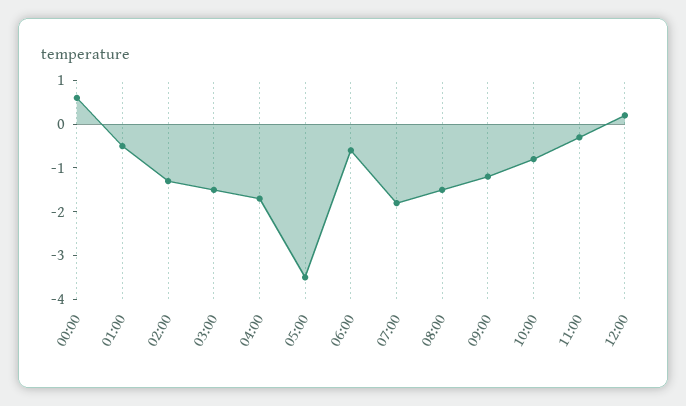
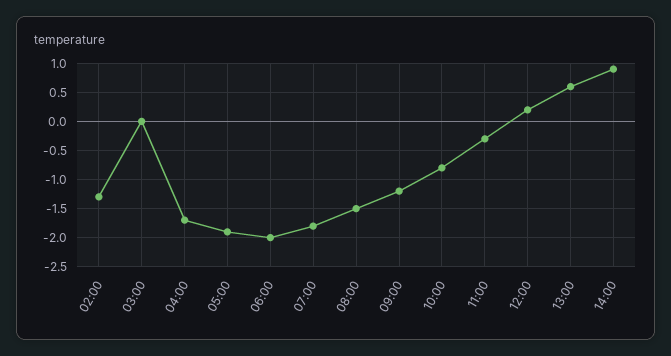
00:00: 0.5 -> none
01:00: -0.5 -> none
03:00: -1.5 -> 0
05:00: -3.5 -> -2
06:00: -0.5 -> -2
13:00: none -> 0.5
14:00: none -> 1

